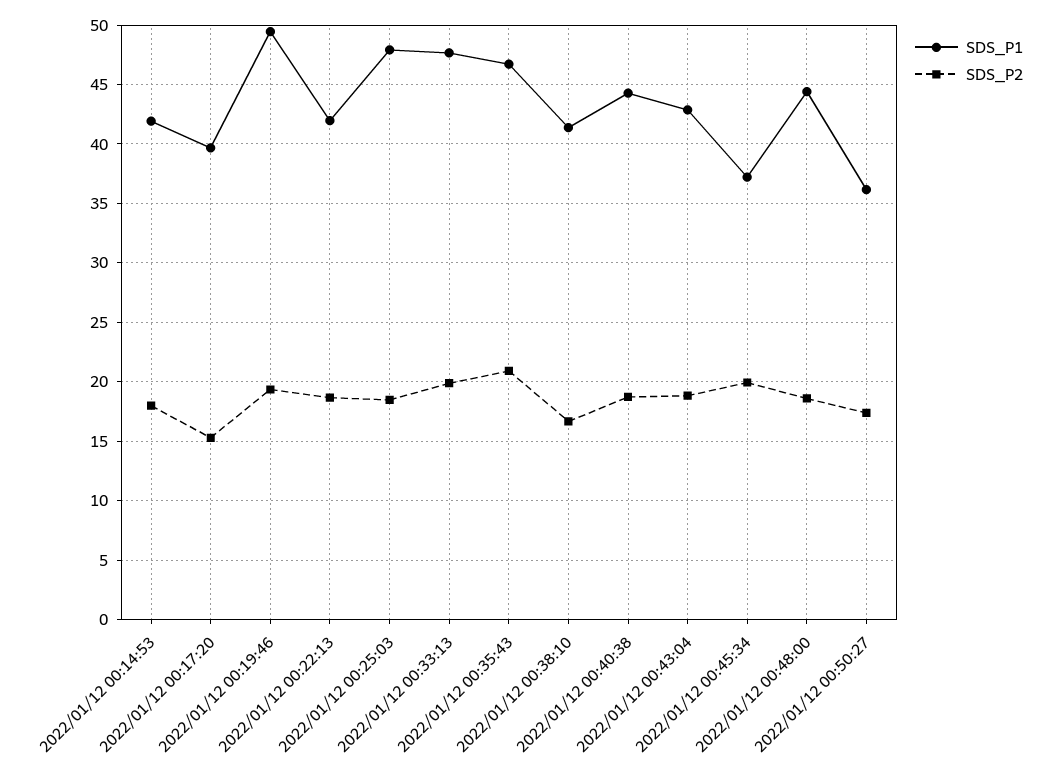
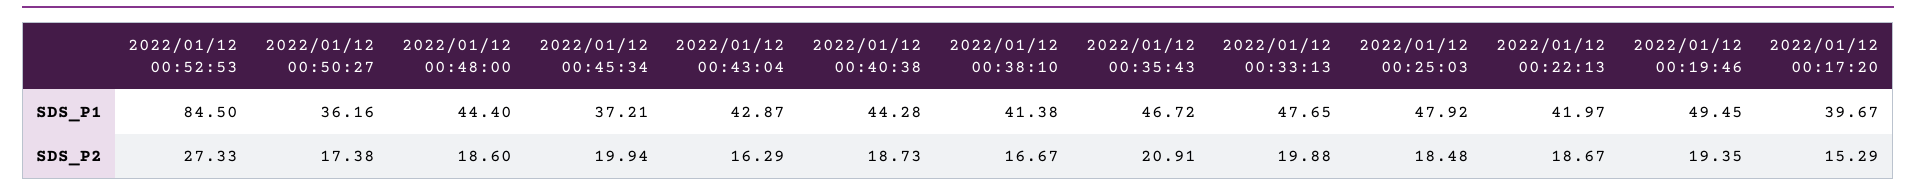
SDS_P1, 2022/01/12 00:14:53: 42 -> none
SDS_P2, 2022/01/12 00:14:53: 18 -> none
SDS_P2, 2022/01/12 00:43:04: 19 -> 16.29
SDS_P1, 2022/01/12 00:52:53: none -> 84.5
SDS_P2, 2022/01/12 00:52:53: none -> 27.33

